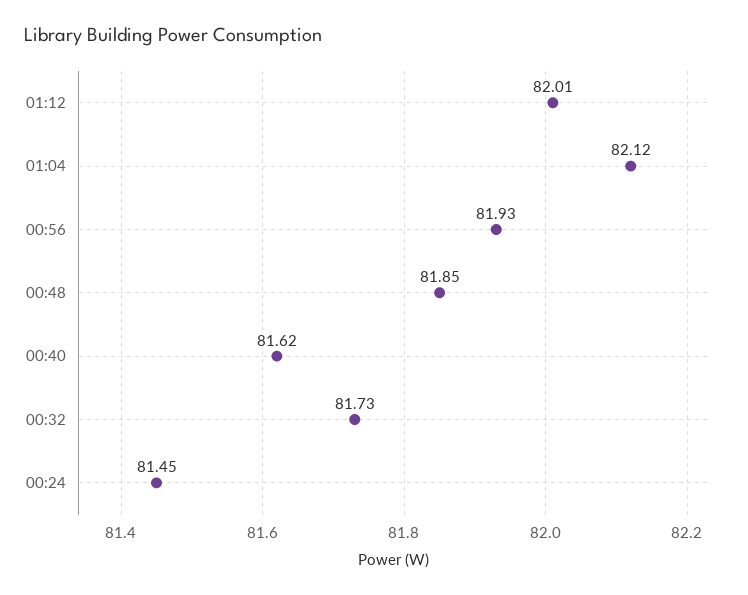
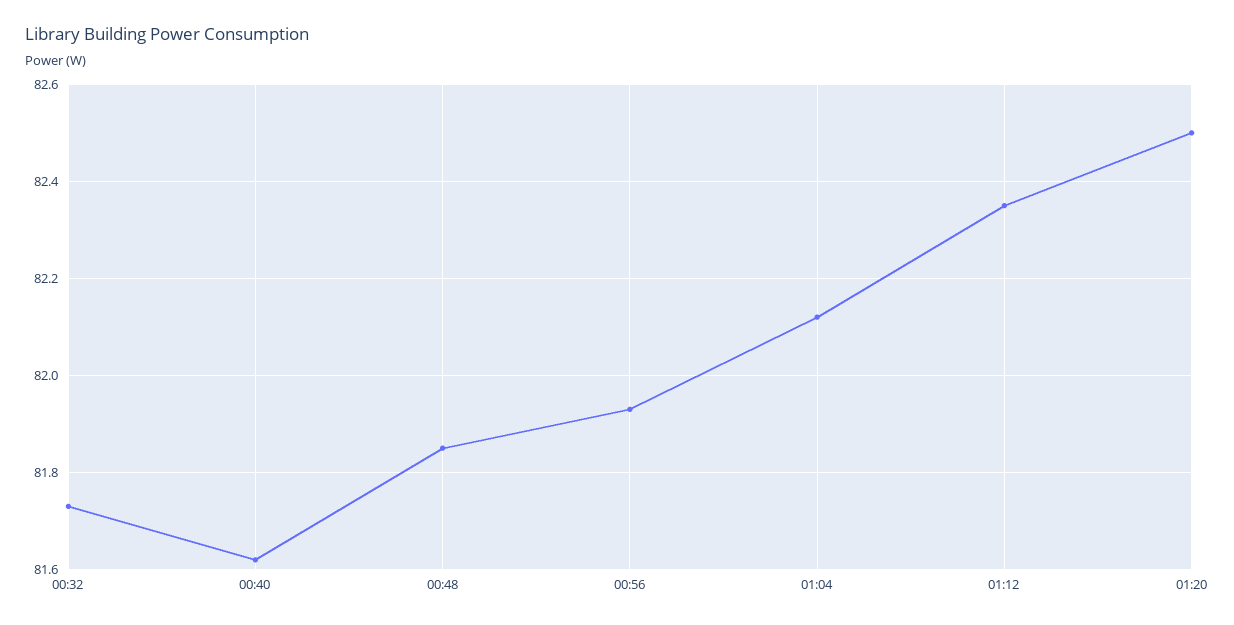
01:12: 82.01 -> 82.35
00:24: 81.45 -> none
01:20: none -> 82.5

